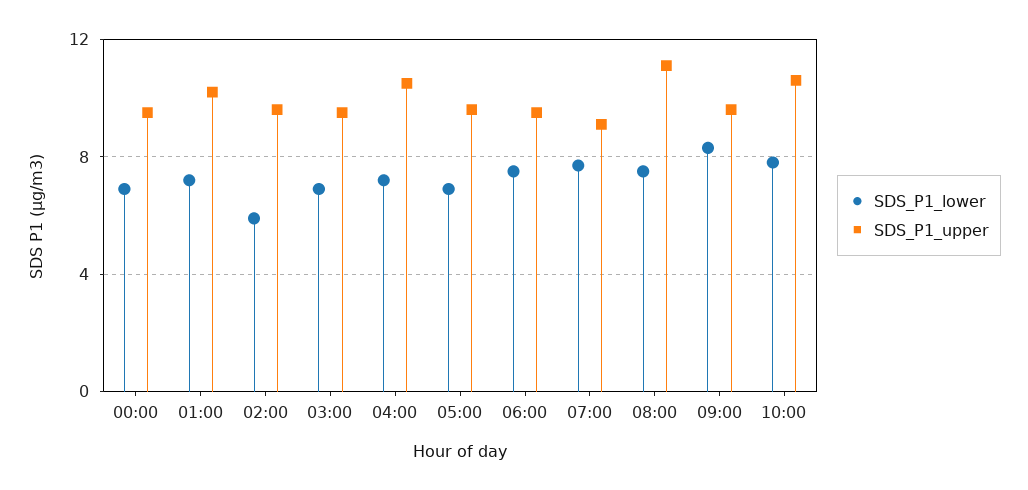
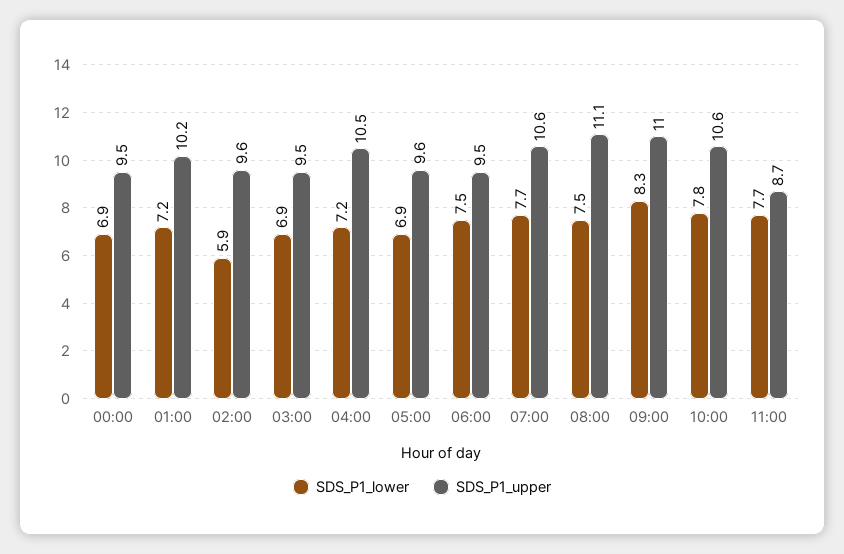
SDS_P1_upper, 07:00: 9 -> 10.6
SDS_P1_upper, 09:00: 9.5 -> 11
SDS_P1_lower, 11:00: none -> 7.7
SDS_P1_upper, 11:00: none -> 8.7

